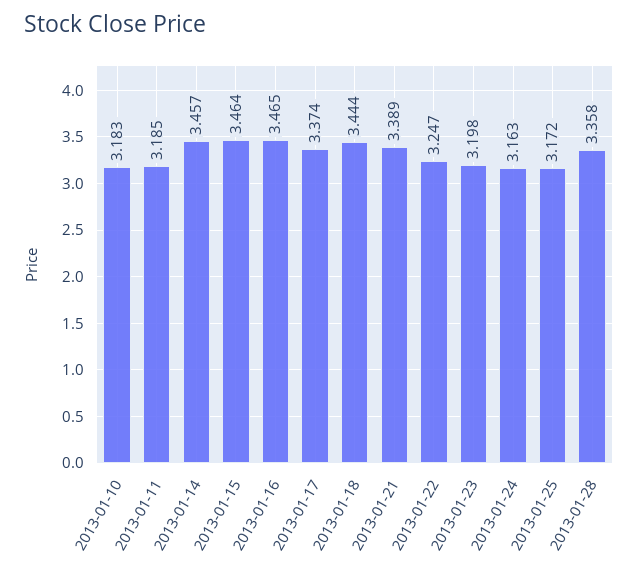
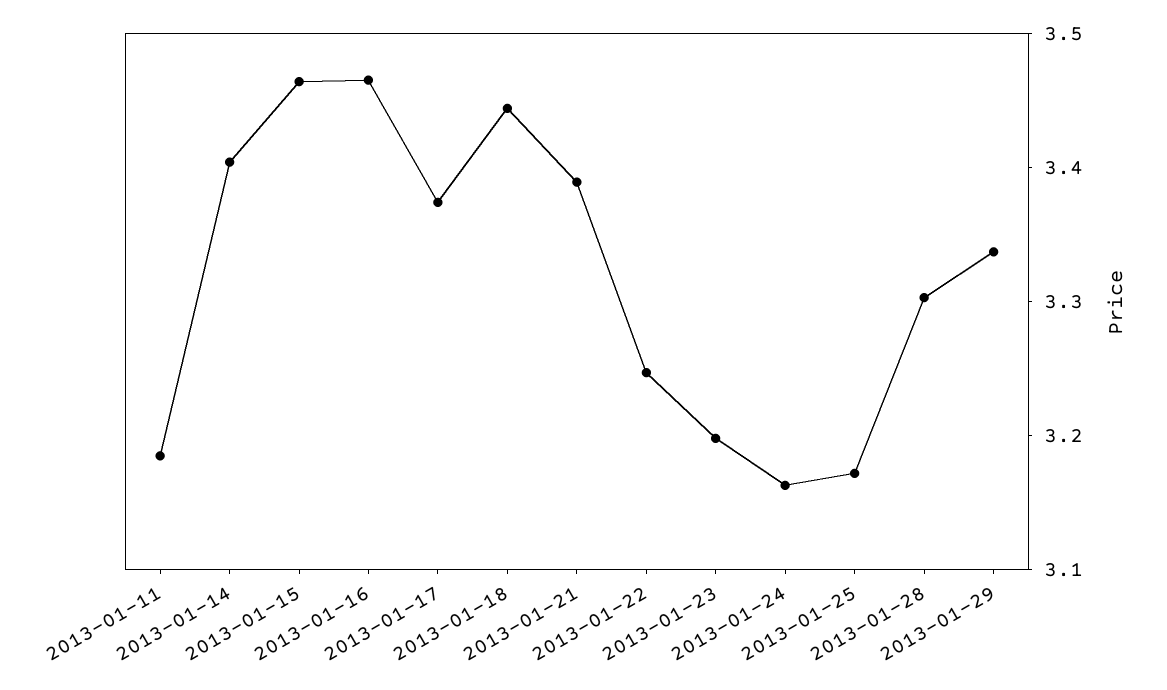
2013-01-10: 3.183 -> none
2013-01-14: 3.457 -> 3.4
2013-01-28: 3.358 -> 3.3
2013-01-29: none -> 3.34

